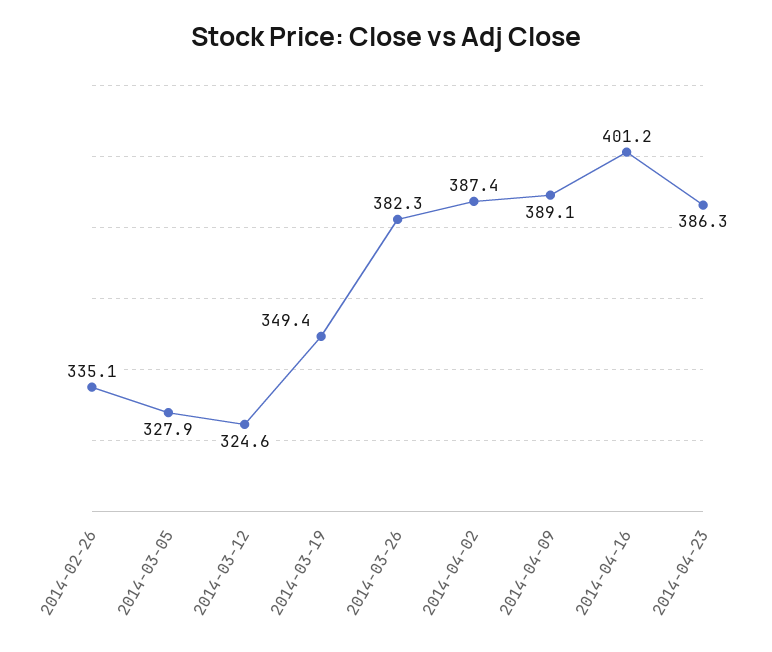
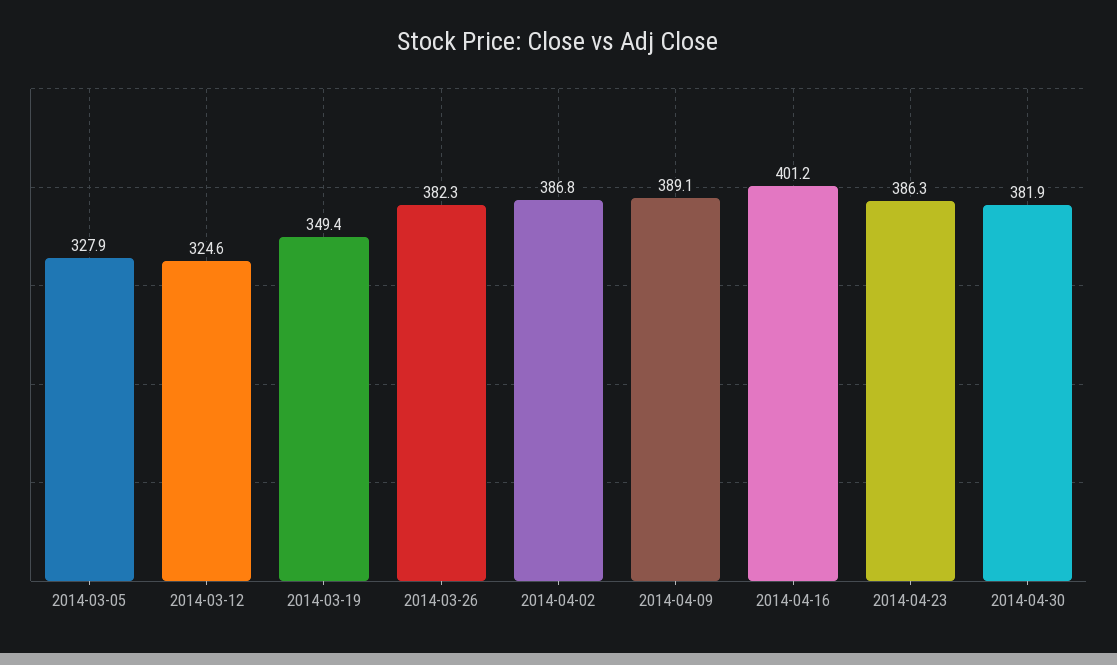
2014-02-26: 335.1 -> none
2014-04-02: 387.4 -> 386.8
2014-04-30: none -> 381.9

